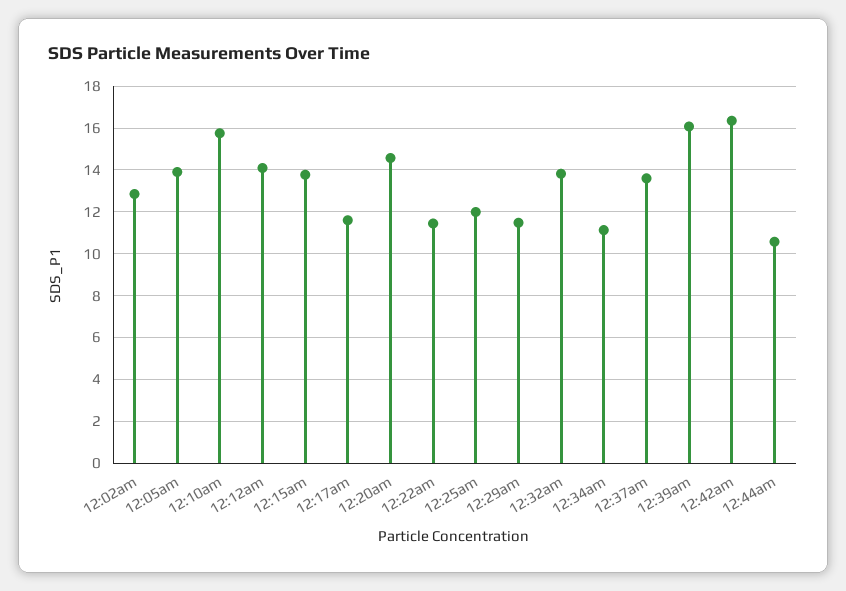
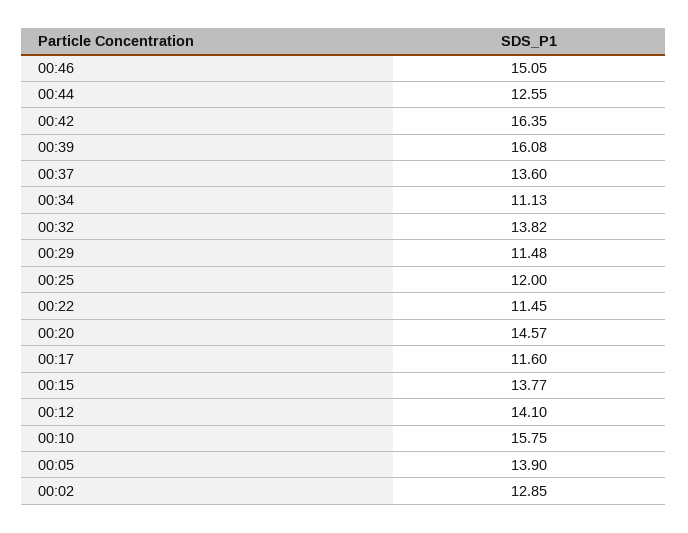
12:44am: 10.5 -> 12.55
00:46: none -> 15.05

